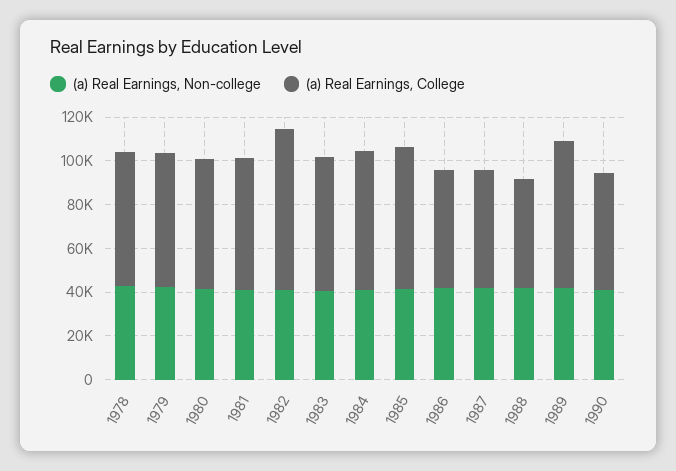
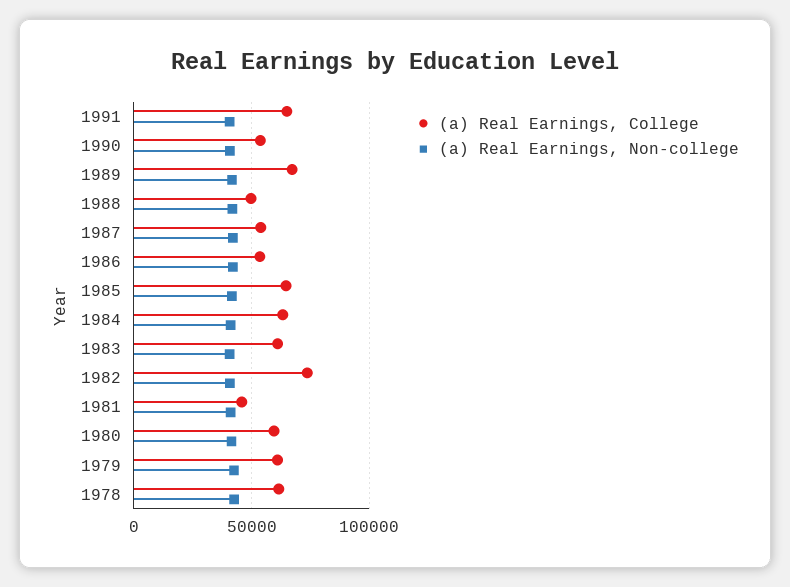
(a) Real Earnings, College, 1981: 60000 -> 45000
(a) Real Earnings, College, 1991: none -> 65000
(a) Real Earnings, Non-college, 1991: none -> 40000

